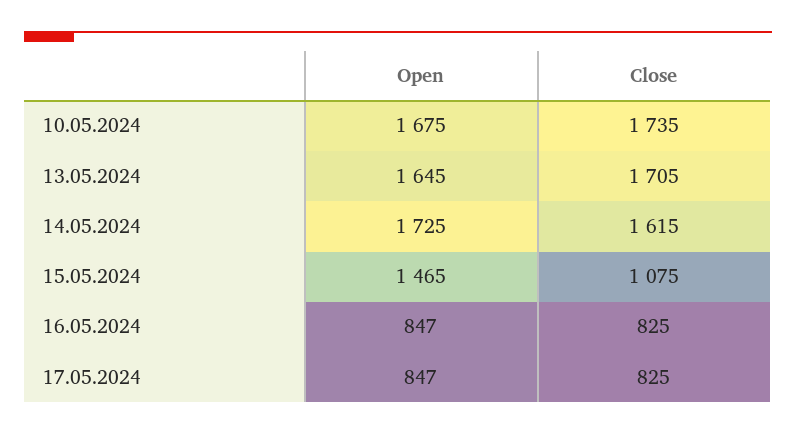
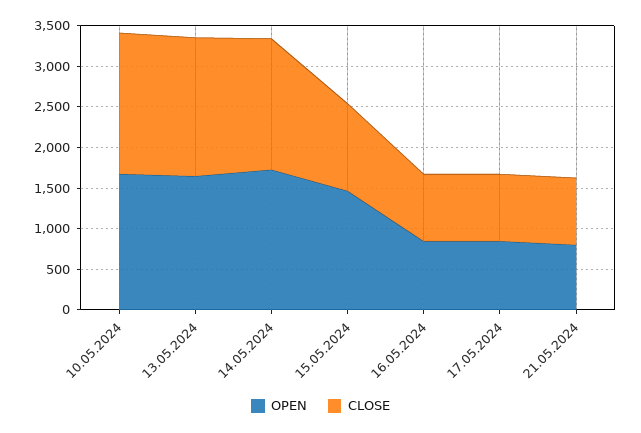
Open, 21.05.2024: none -> 800
Close, 21.05.2024: none -> 800

